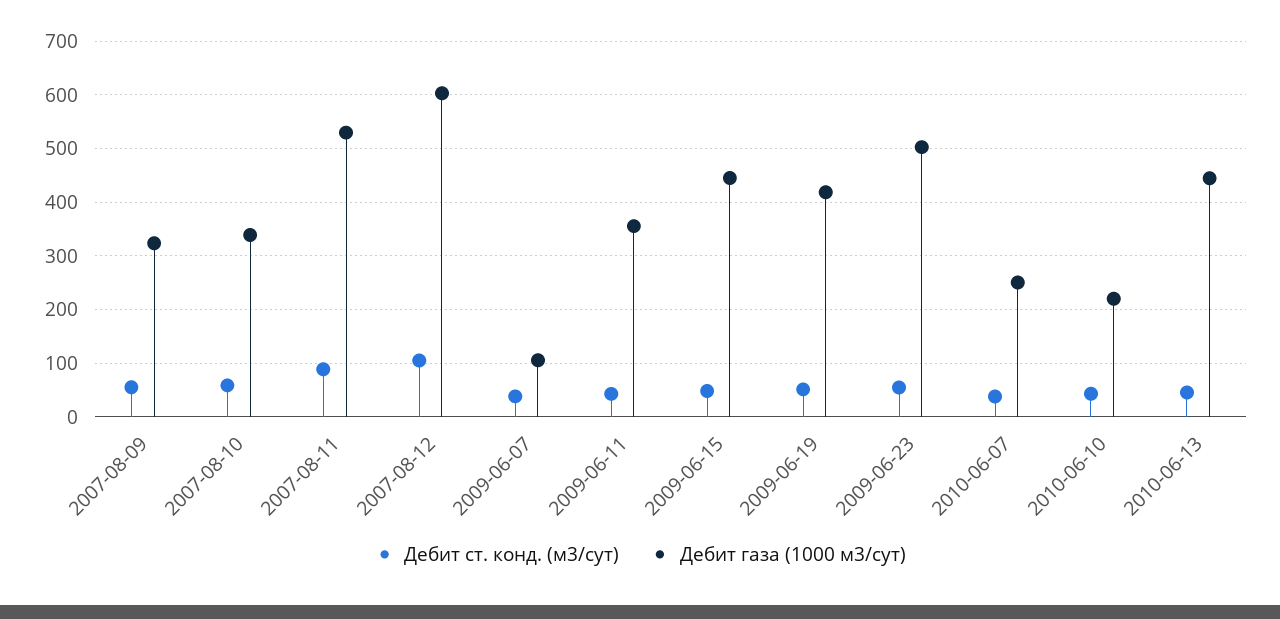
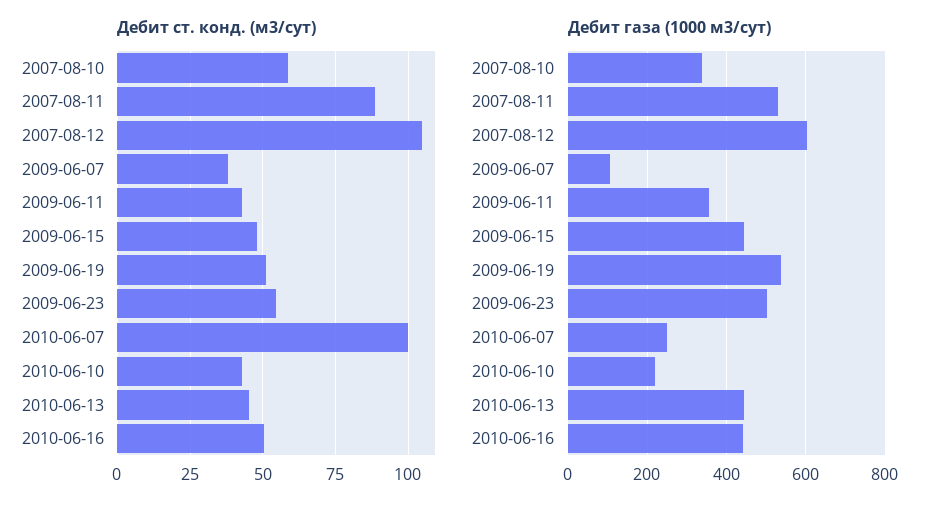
Дебит ст. конд. (м3/сут), 2007-08-09: 60 -> none
Дебит газа (1000 м3/сут), 2007-08-09: 320 -> none
Дебит газа (1000 м3/сут), 2009-06-19: 420 -> 540
Дебит ст. конд. (м3/сут), 2010-06-07: 40 -> 100
Дебит ст. конд. (м3/сут), 2010-06-16: none -> 50
Дебит газа (1000 м3/сут), 2010-06-16: none -> 440

